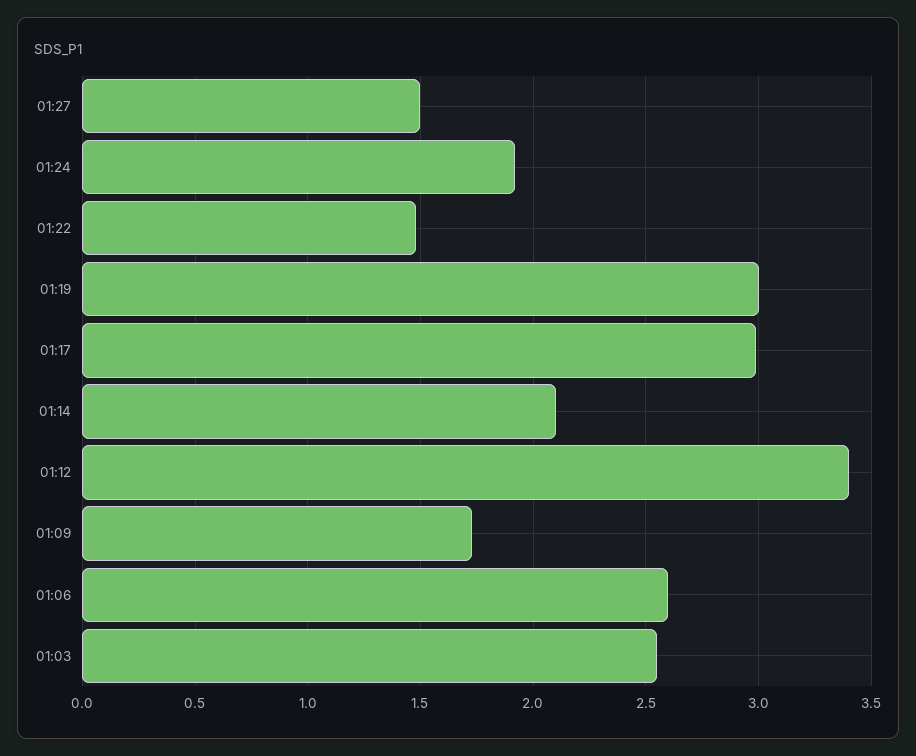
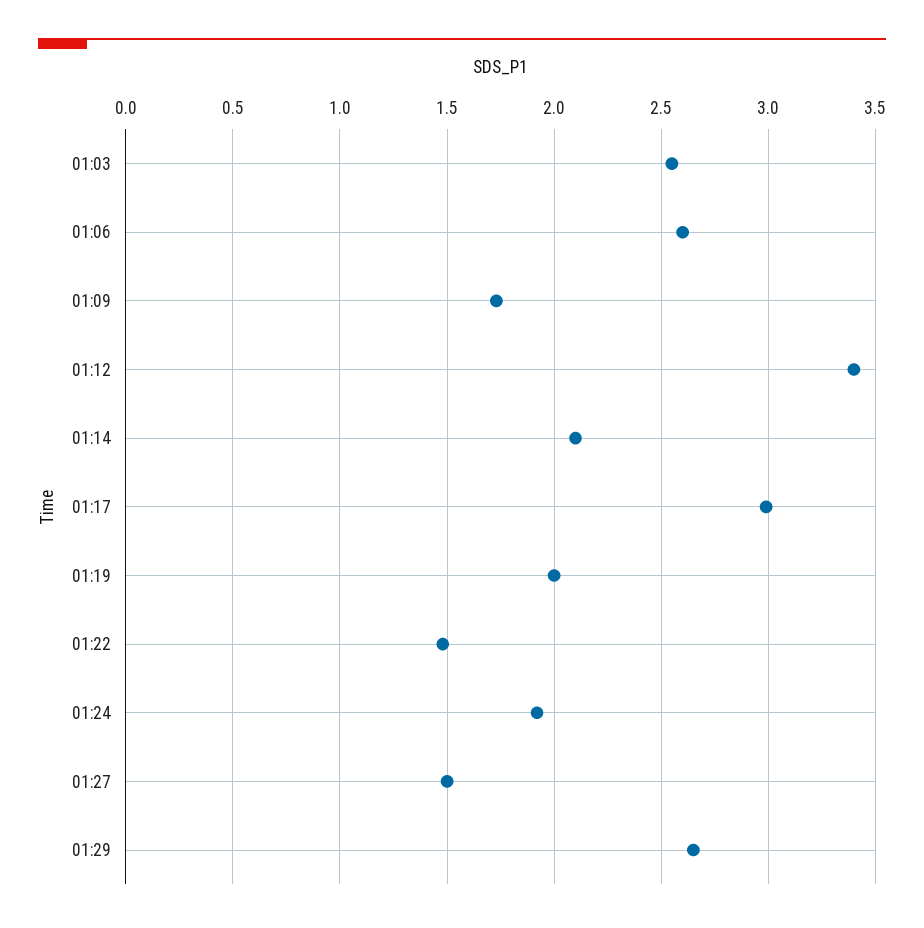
01:19: 3 -> 2
01:29: none -> 2.65

